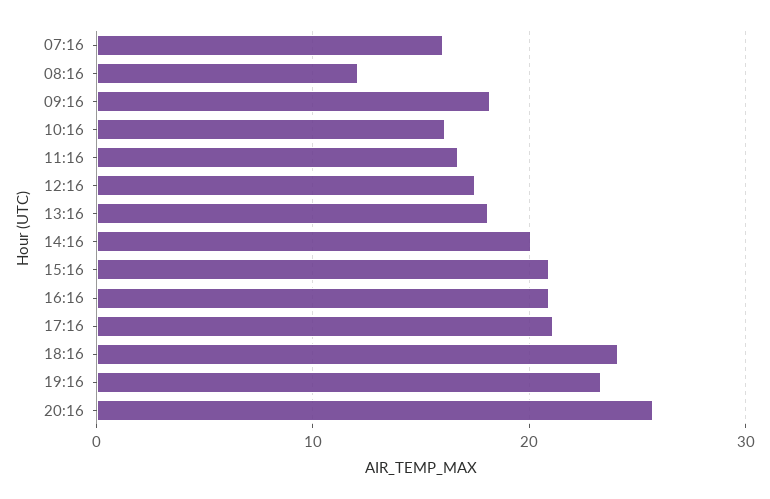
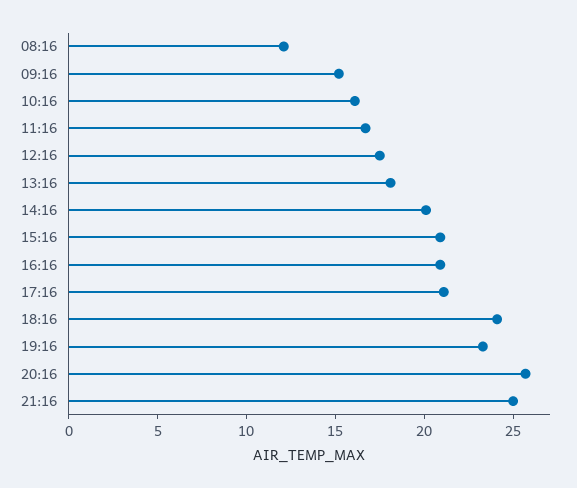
07:16: 16 -> none
09:16: 18 -> 15
21:16: none -> 25

